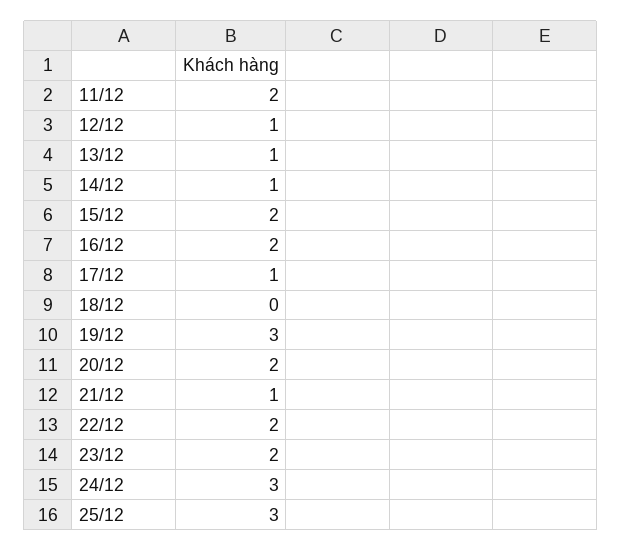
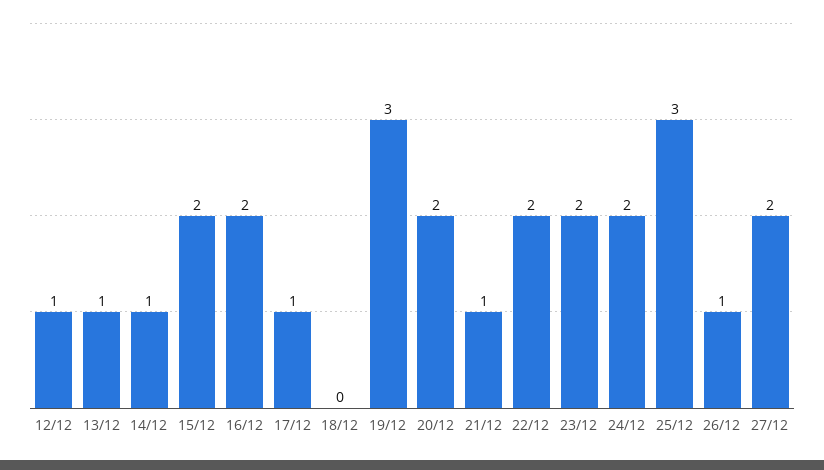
11/12: 2 -> none
24/12: 3 -> 2
26/12: none -> 1
27/12: none -> 2

